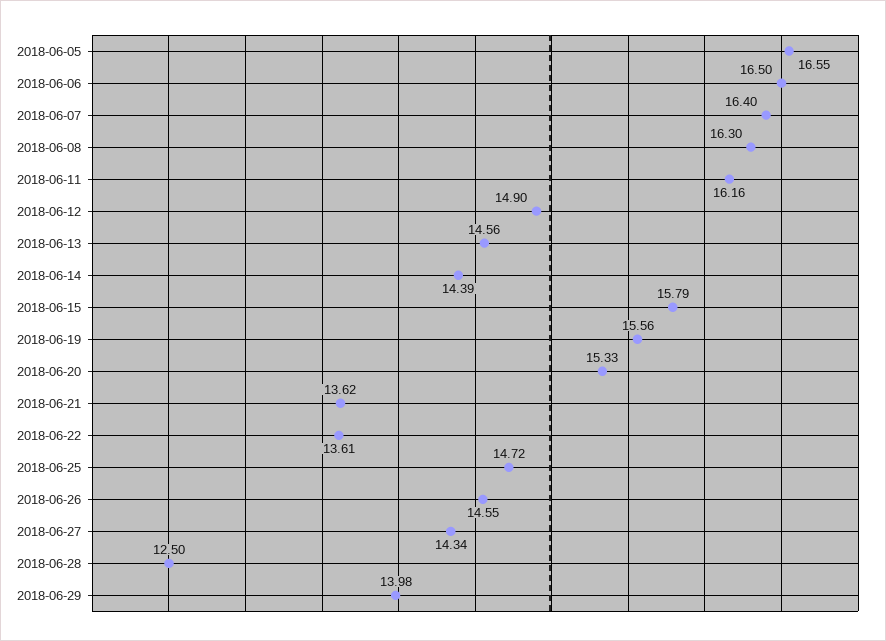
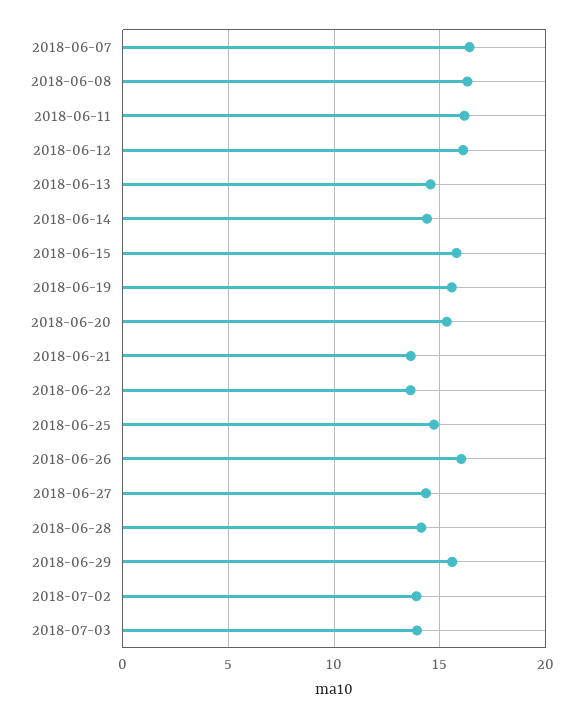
2018-06-05: 16.55 -> none
2018-06-06: 16.5 -> none
2018-06-12: 14.9 -> 16
2018-06-26: 14.55 -> 16
2018-06-28: 12.5 -> 14
2018-06-29: 13.98 -> 15.5
2018-07-02: none -> 14
2018-07-03: none -> 14

